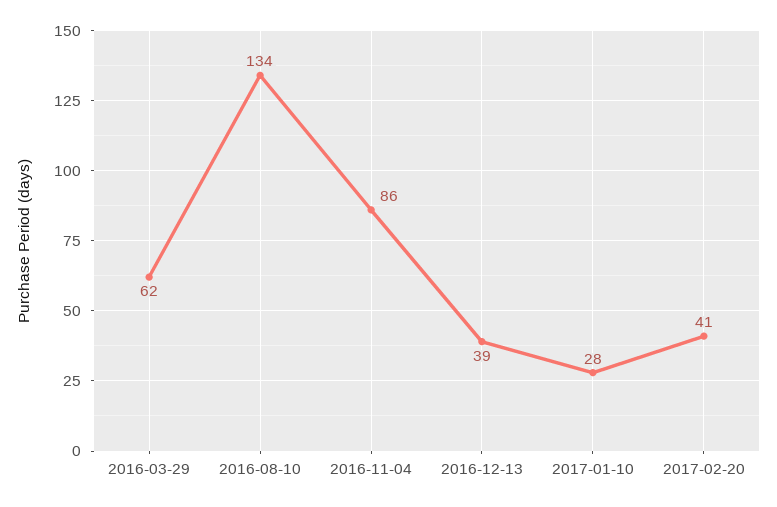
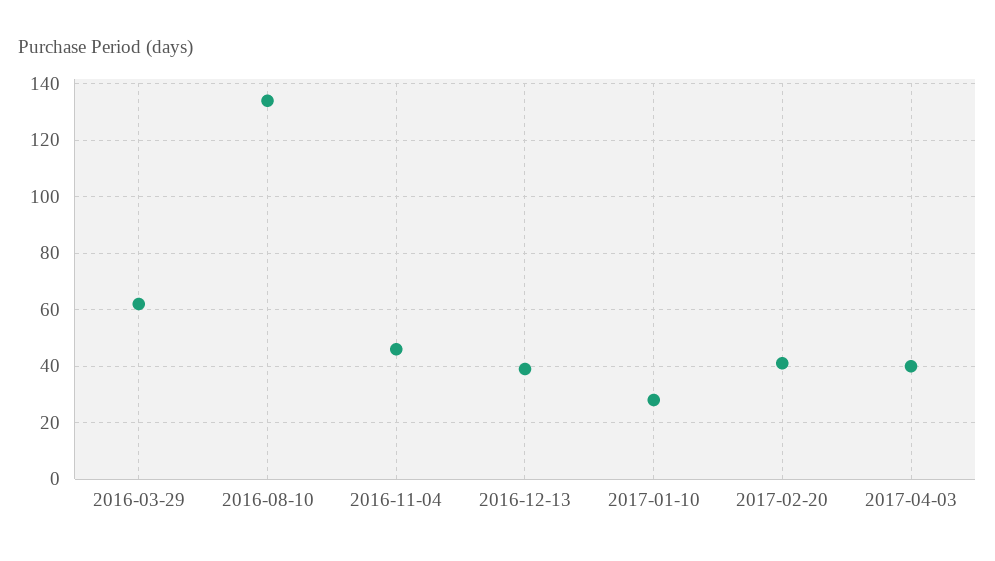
2016-11-04: 86 -> 45
2017-04-03: none -> 40

